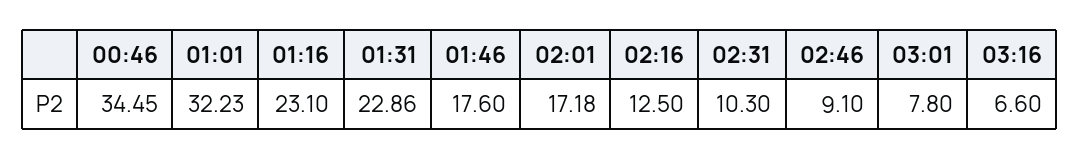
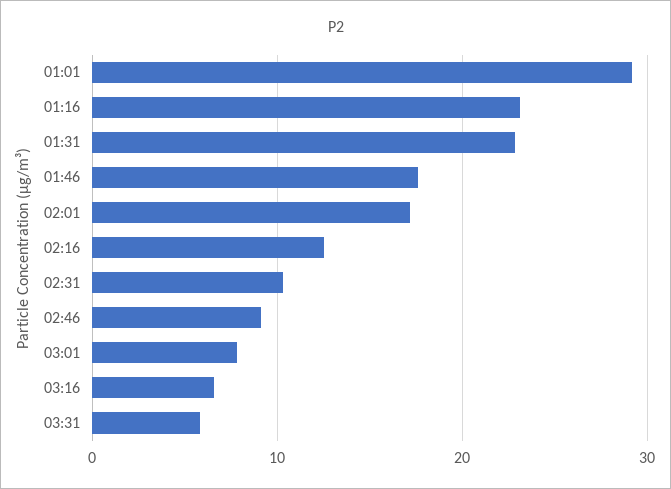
00:46: 34.45 -> none
01:01: 32.23 -> 29
03:31: none -> 6

